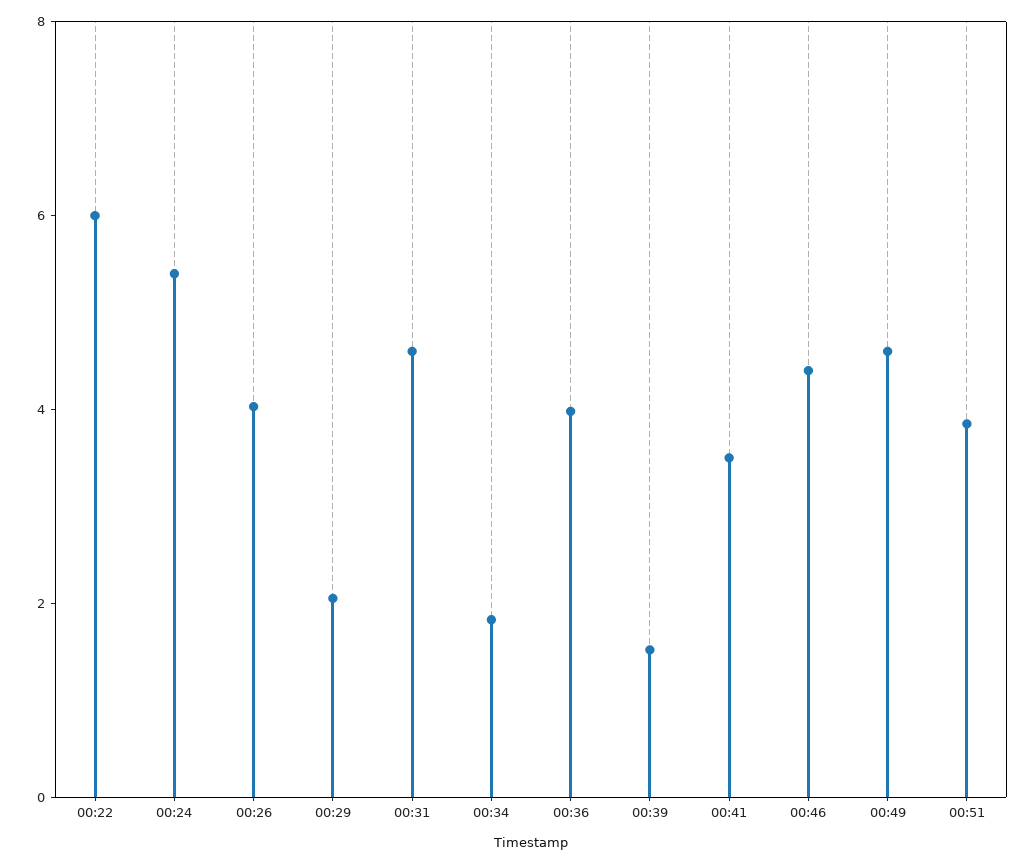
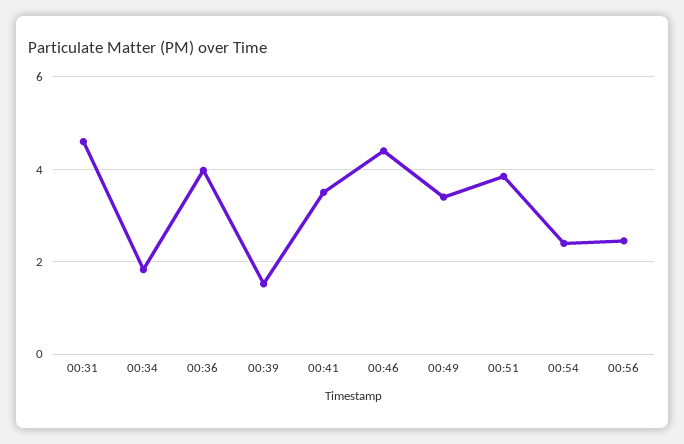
00:22: 6 -> none
00:24: 5.5 -> none
00:26: 4 -> none
00:29: 2 -> none
00:49: 4.5 -> 3.4
00:54: none -> 2.4
00:56: none -> 2.4

